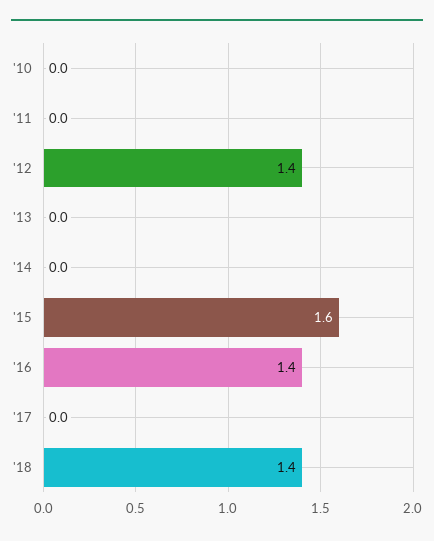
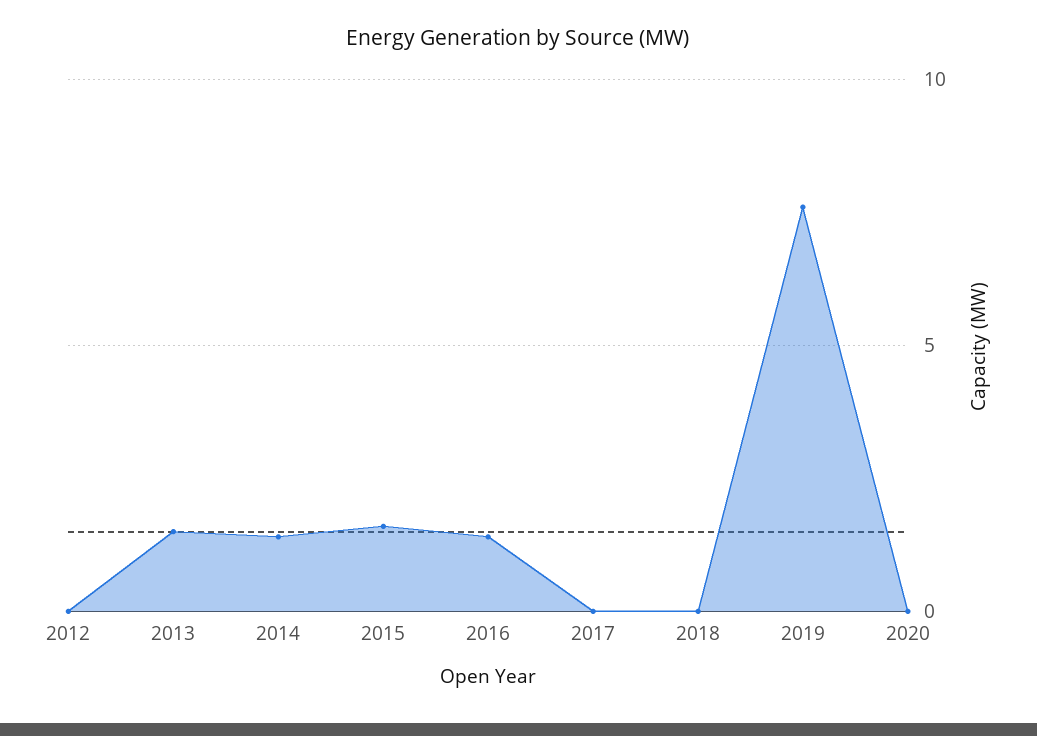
'10: 0 -> none
'11: 0 -> none
'12: 1.4 -> 0
'13: 0 -> 1.5
'14: 0 -> 1.5
'18: 1.4 -> 0
2019: none -> 7.5
2020: none -> 0

